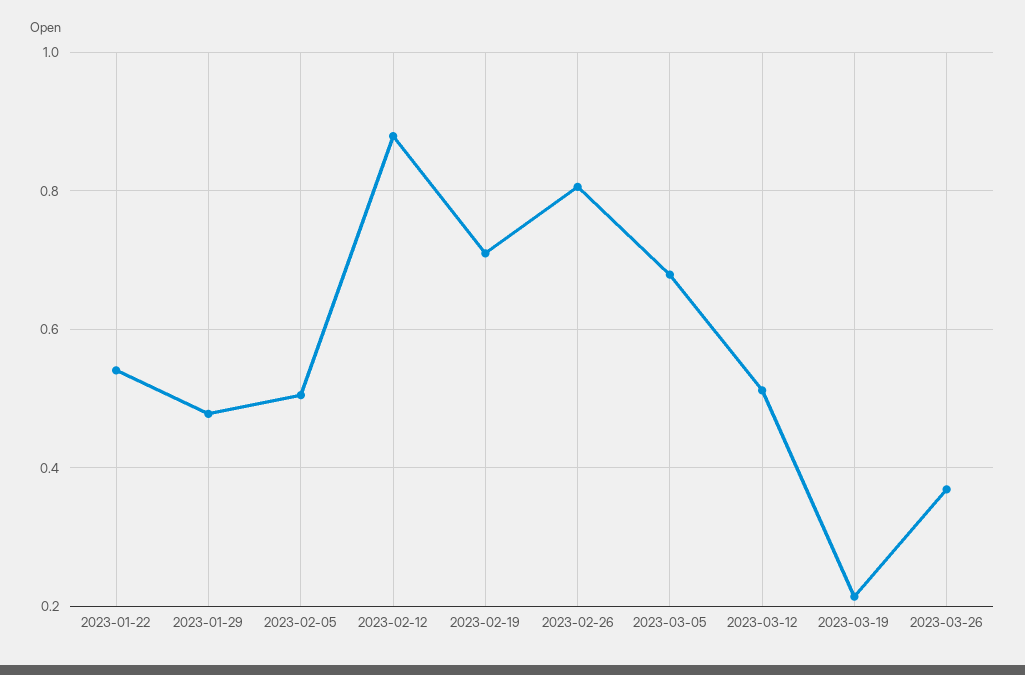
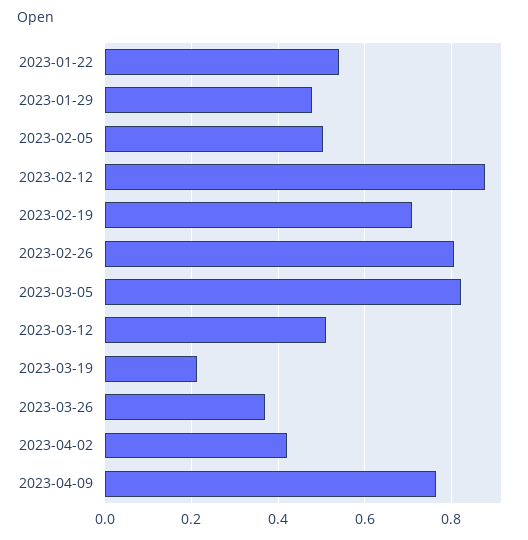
2023-03-05: 0.68 -> 0.82
2023-04-02: none -> 0.42
2023-04-09: none -> 0.76

